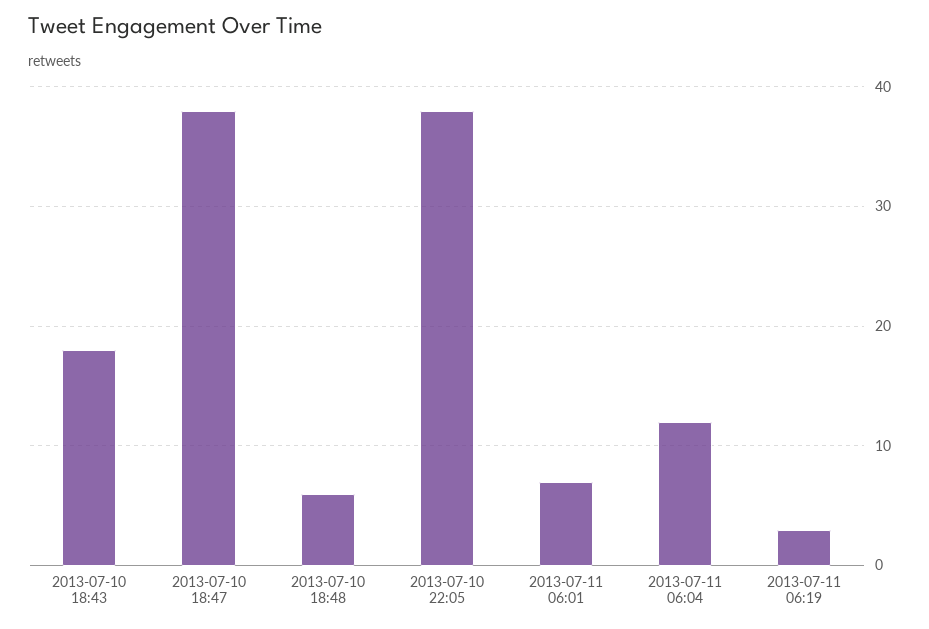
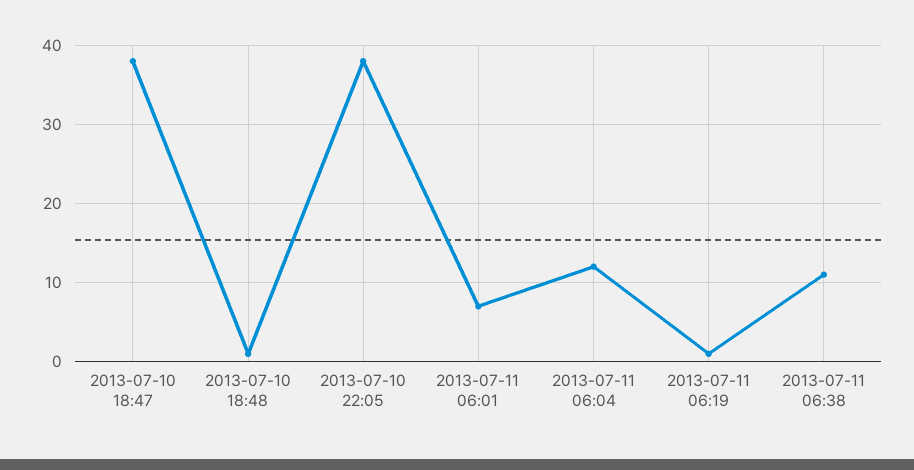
2013-07-10 18:43: 18 -> none
2013-07-10 18:48: 6 -> 1
2013-07-11 06:19: 3 -> 1
2013-07-11 06:38: none -> 11

